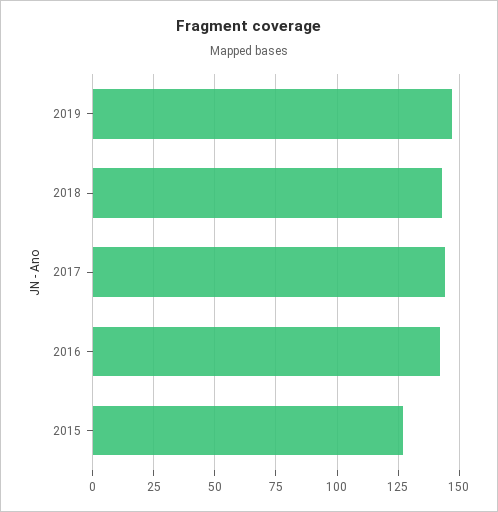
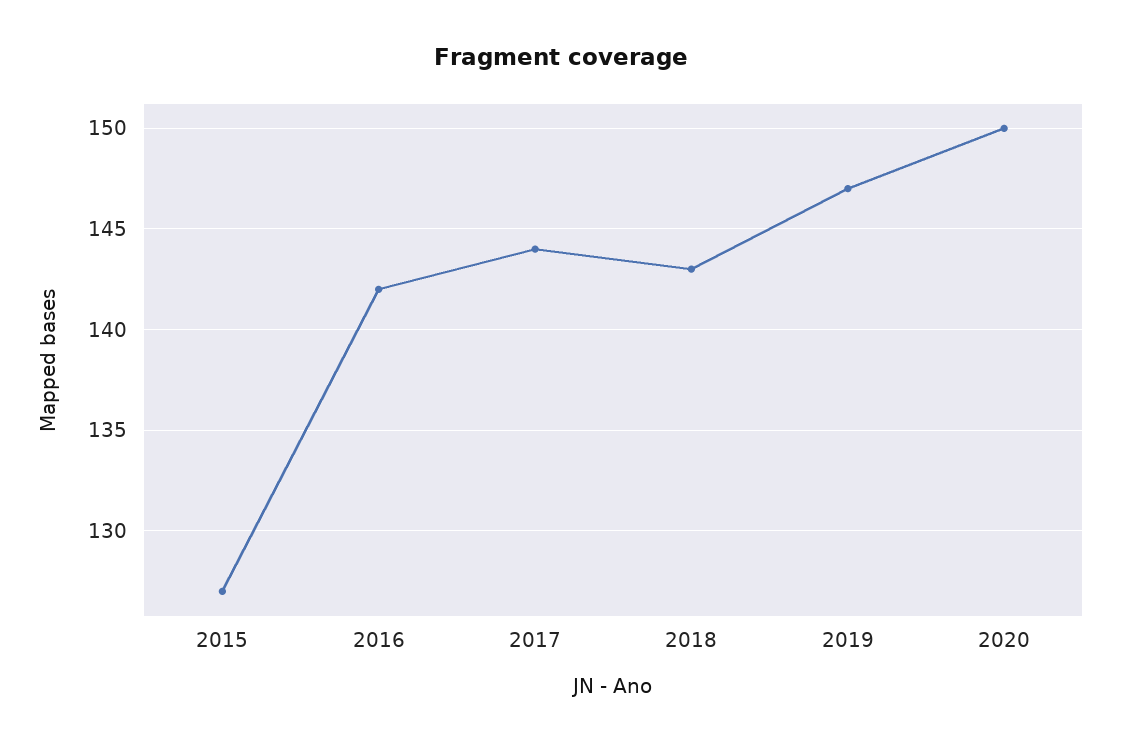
2020: none -> 150

